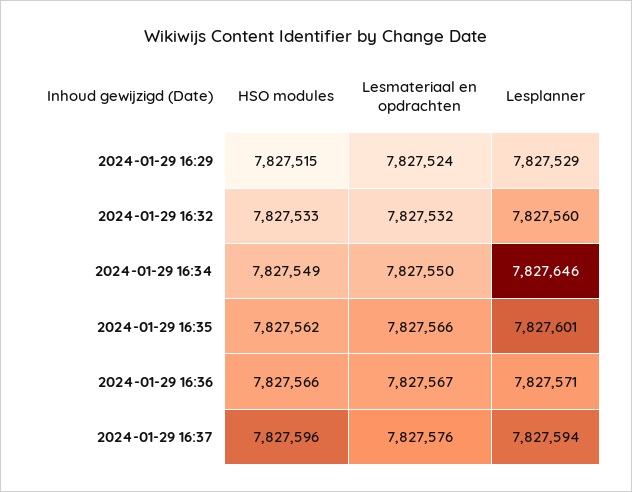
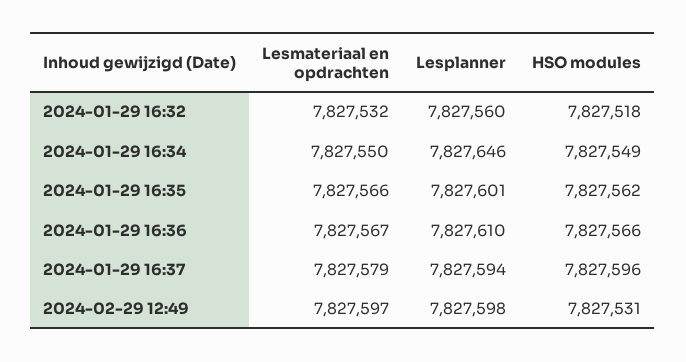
HSO modules, 2024-01-29 16:29: 7827515 -> none
Lesmateriaal en opdrachten, 2024-01-29 16:29: 7827524 -> none
Lesplanner, 2024-01-29 16:29: 7827529 -> none
HSO modules, 2024-01-29 16:32: 7827533 -> 7827518
Lesplanner, 2024-01-29 16:36: 7827571 -> 7827610
Lesmateriaal en opdrachten, 2024-01-29 16:37: 7827576 -> 7827579
Lesmateriaal en opdrachten, 2024-02-29 12:49: none -> 7827597
Lesplanner, 2024-02-29 12:49: none -> 7827598
HSO modules, 2024-02-29 12:49: none -> 7827531

